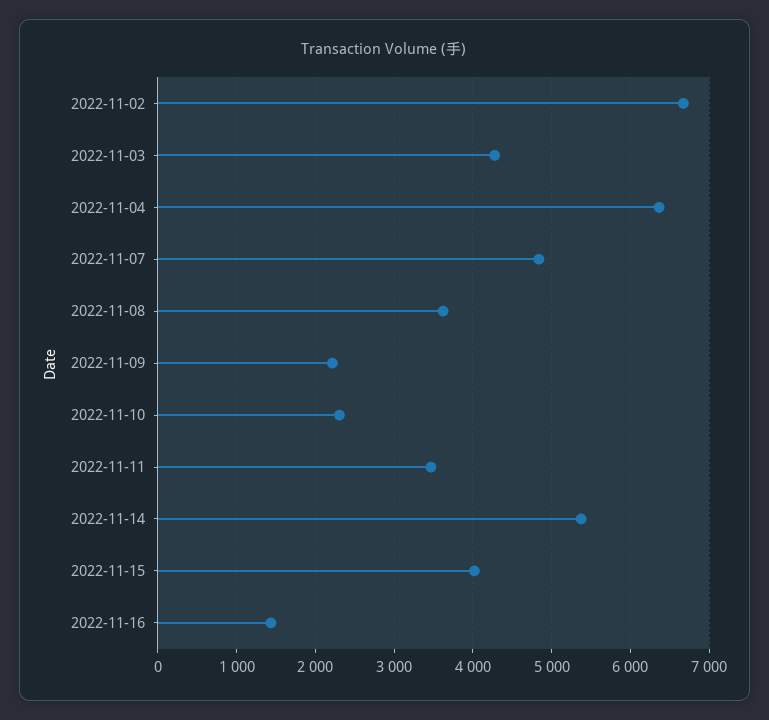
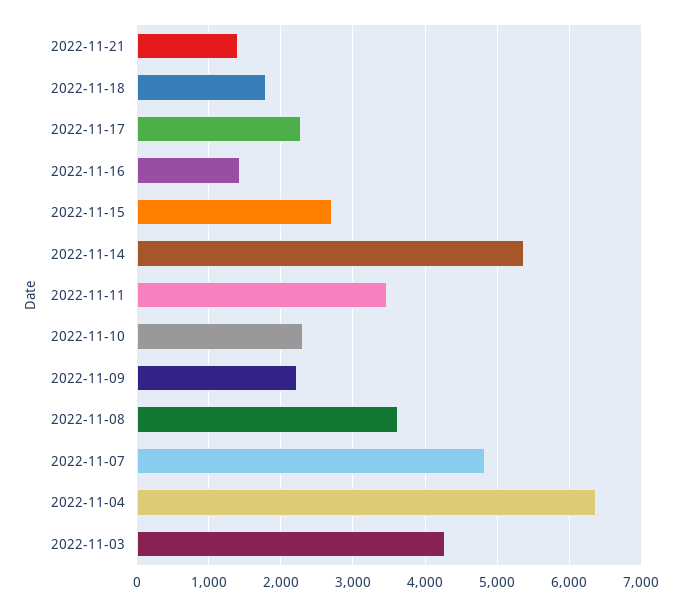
2022-11-02: 6700 -> none
2022-11-15: 4000 -> 2700
2022-11-21: none -> 1400
2022-11-18: none -> 1800
2022-11-17: none -> 2300

